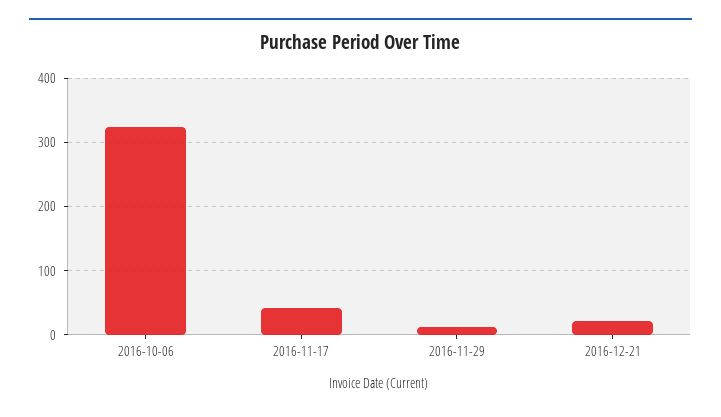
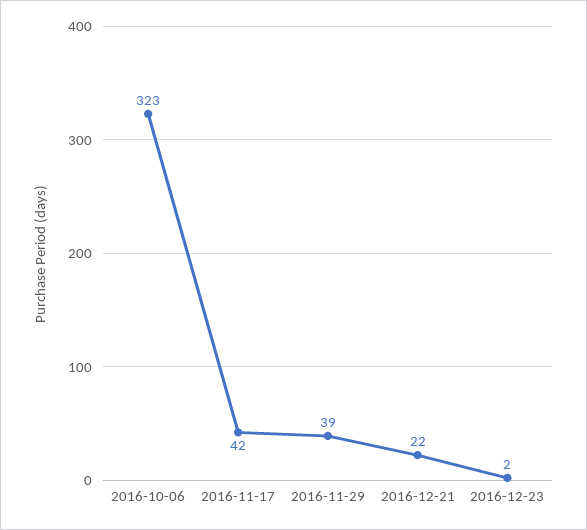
2016-11-29: 10 -> 39
2016-12-23: none -> 2

